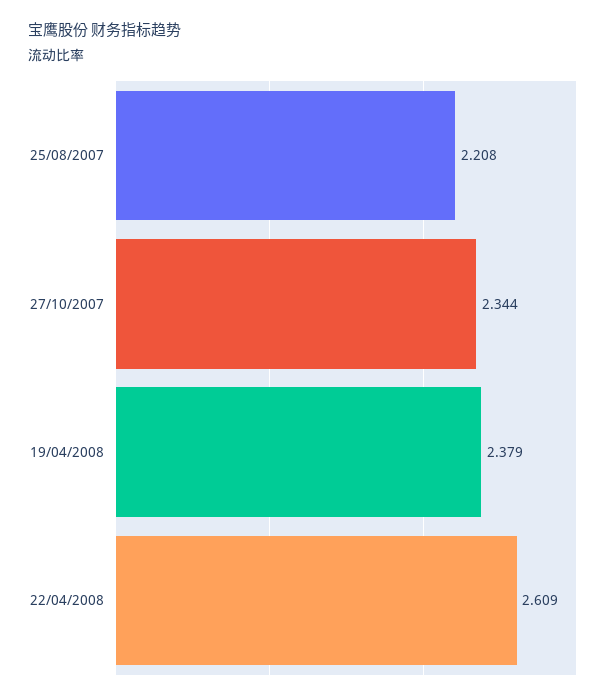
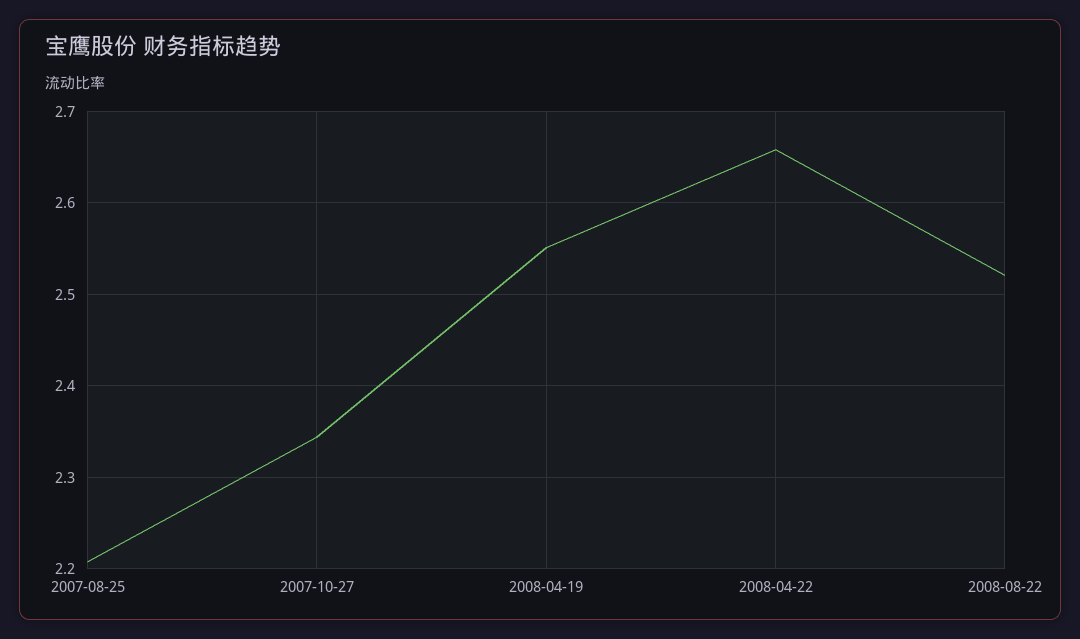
19/04/2008: 2.379 -> 2.55
22/04/2008: 2.609 -> 2.66
2008-08-22: none -> 2.52

